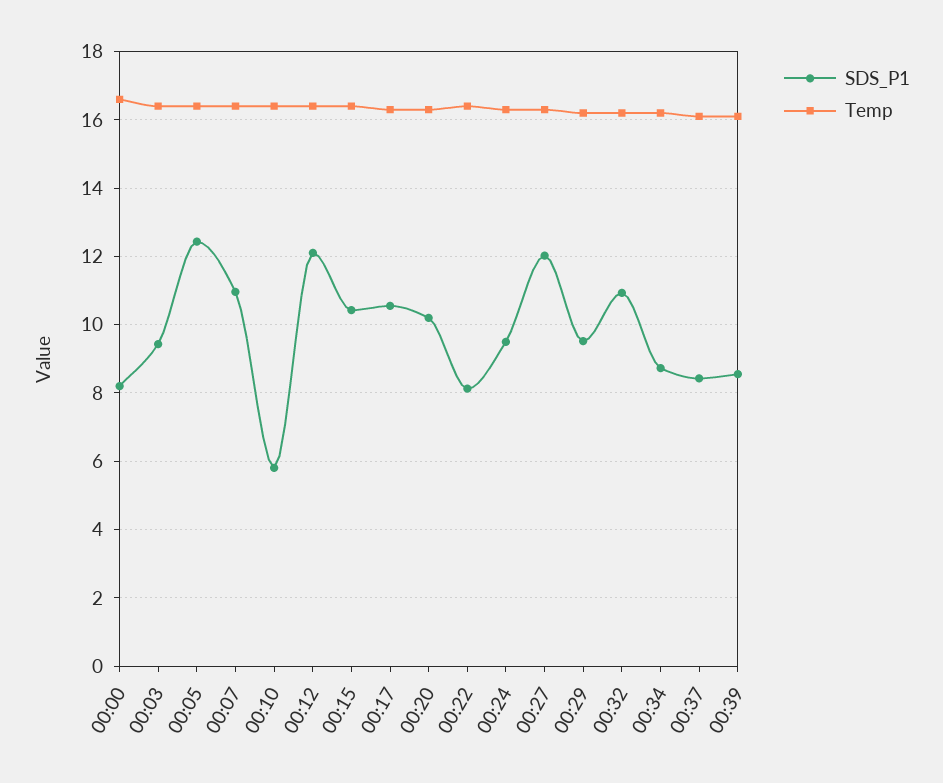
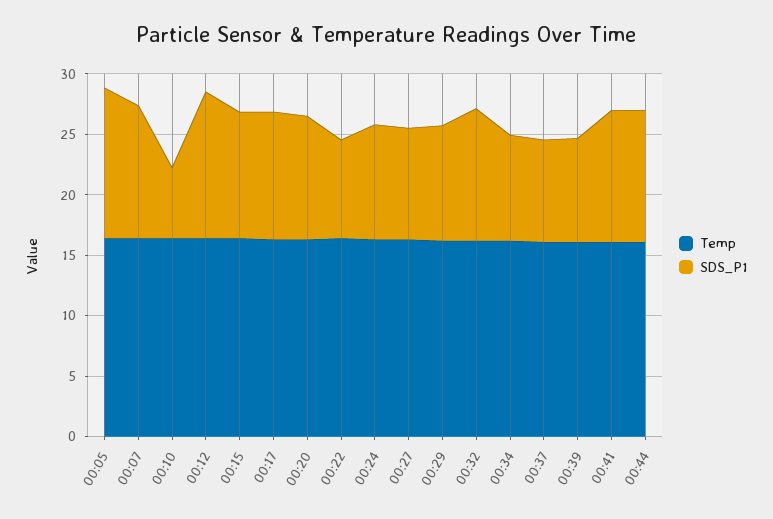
SDS_P1, 00:00: 8.2 -> none
Temp, 00:00: 16.6 -> none
SDS_P1, 00:03: 9.4 -> none
Temp, 00:03: 16.4 -> none
SDS_P1, 00:27: 12 -> 9
Temp, 00:41: none -> 16
SDS_P1, 00:41: none -> 11
Temp, 00:44: none -> 16
SDS_P1, 00:44: none -> 11

